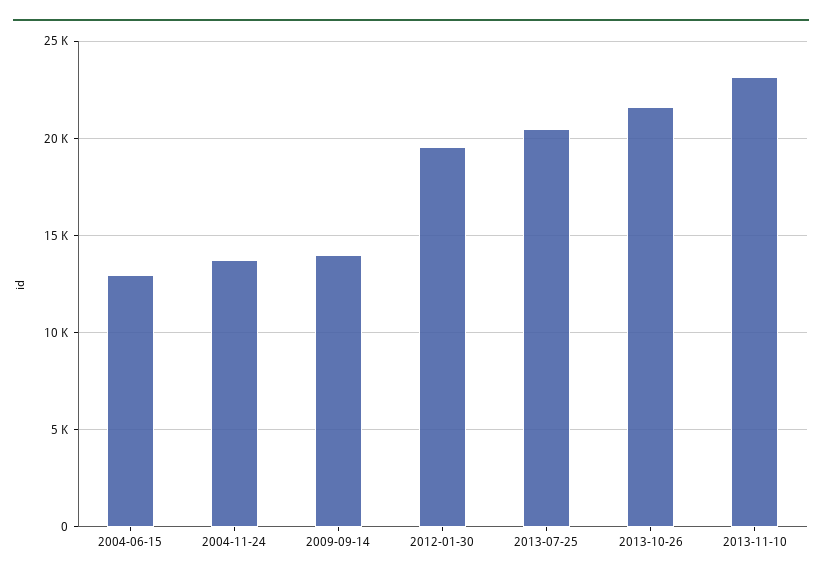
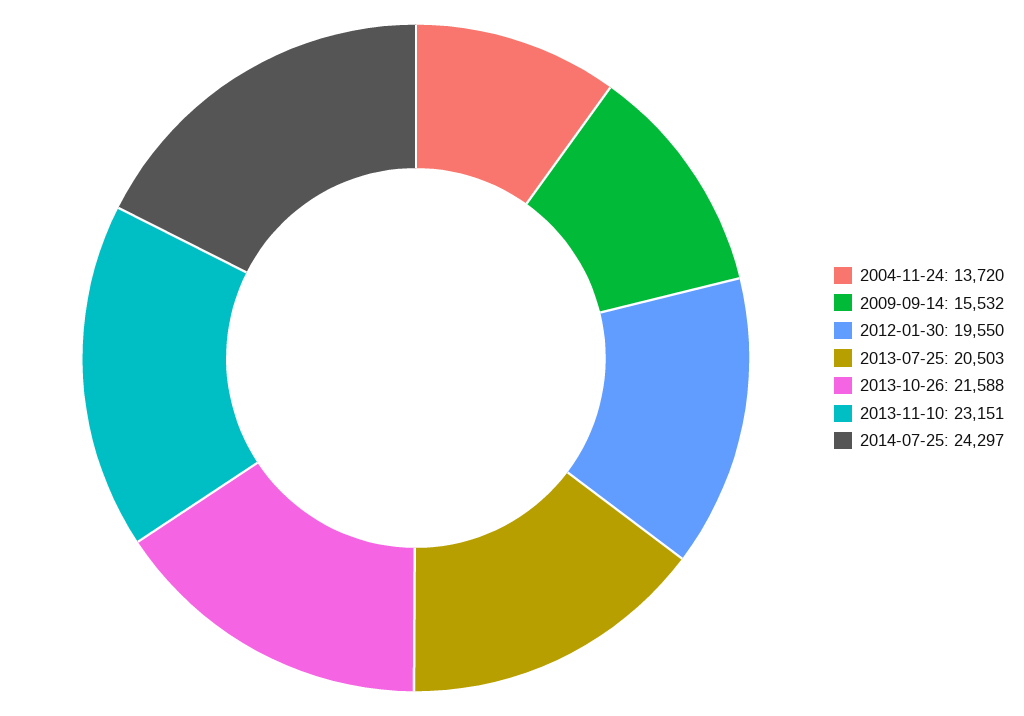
2004-06-15: 13000 -> none
2009-09-14: 14000 -> 15532
2014-07-25: none -> 24297

